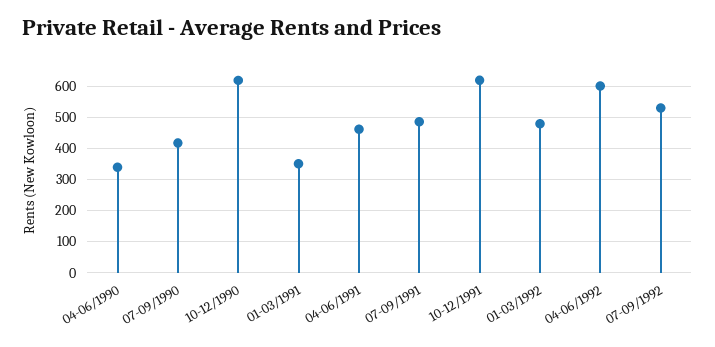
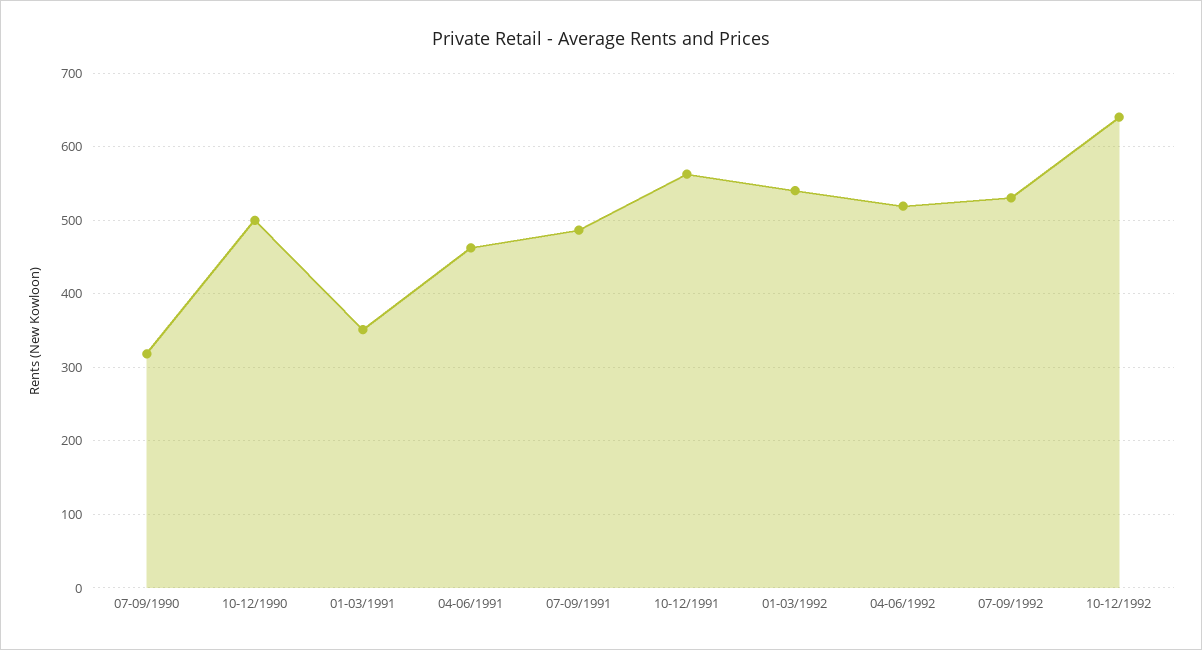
04-06/1990: 340 -> none
07-09/1990: 420 -> 320
10-12/1990: 620 -> 500
10-12/1991: 620 -> 560
01-03/1992: 480 -> 540
04-06/1992: 600 -> 520
10-12/1992: none -> 640

